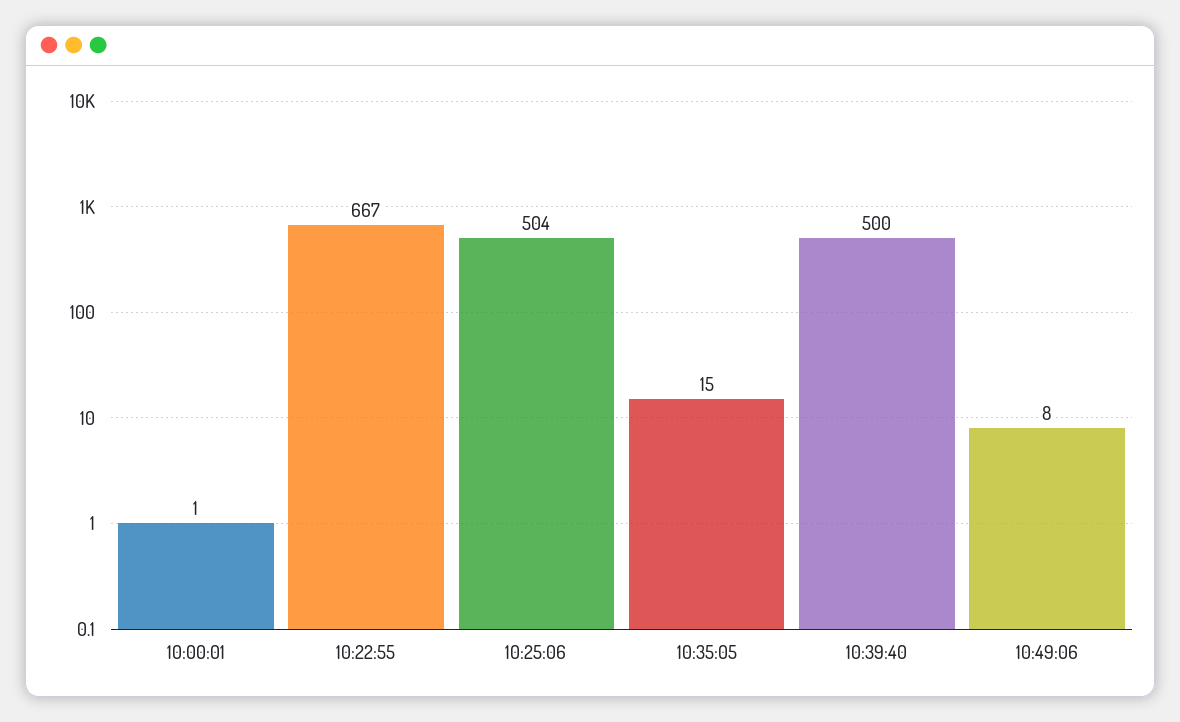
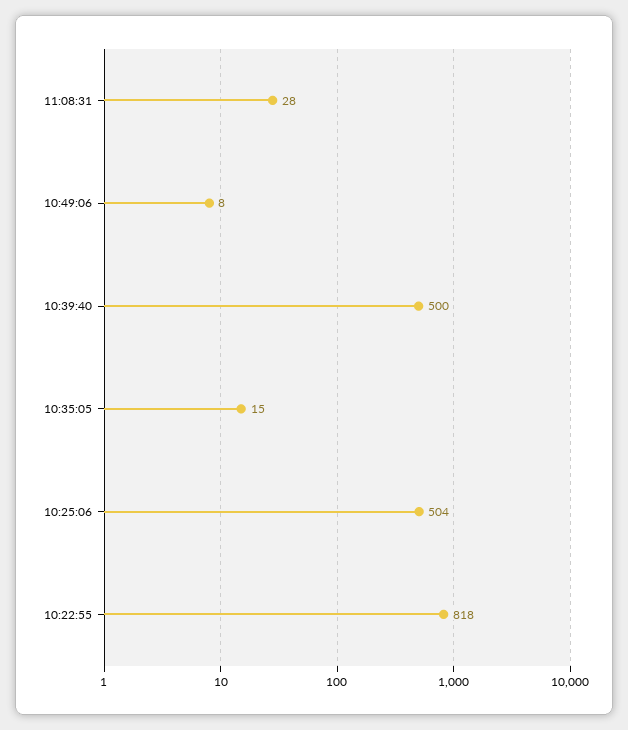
10:00:01: 1 -> none
10:22:55: 667 -> 818
11:08:31: none -> 28

